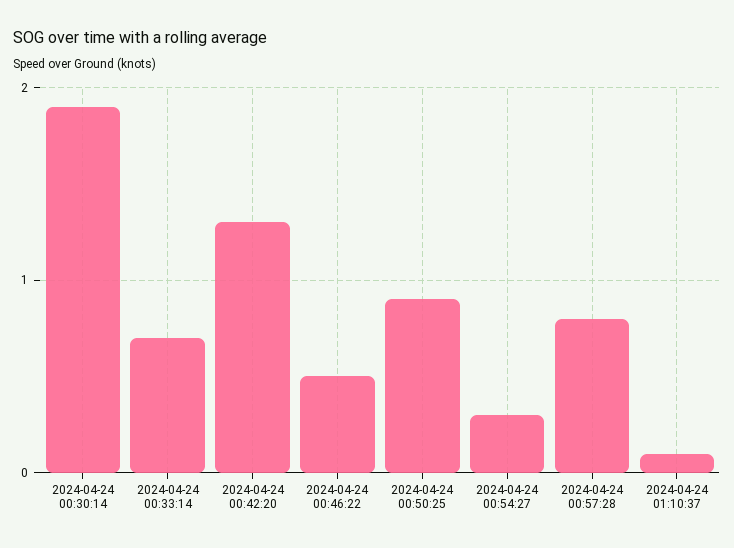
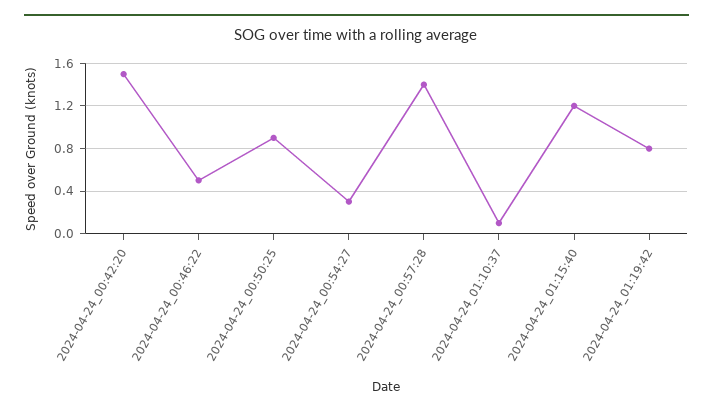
2024-04-24 00:30:14: 1.9 -> none
2024-04-24 00:33:14: 0.7 -> none
2024-04-24 00:42:20: 1.3 -> 1.5
2024-04-24 00:57:28: 0.8 -> 1.4
2024-04-24_01:15:40: none -> 1.2
2024-04-24_01:19:42: none -> 0.8

